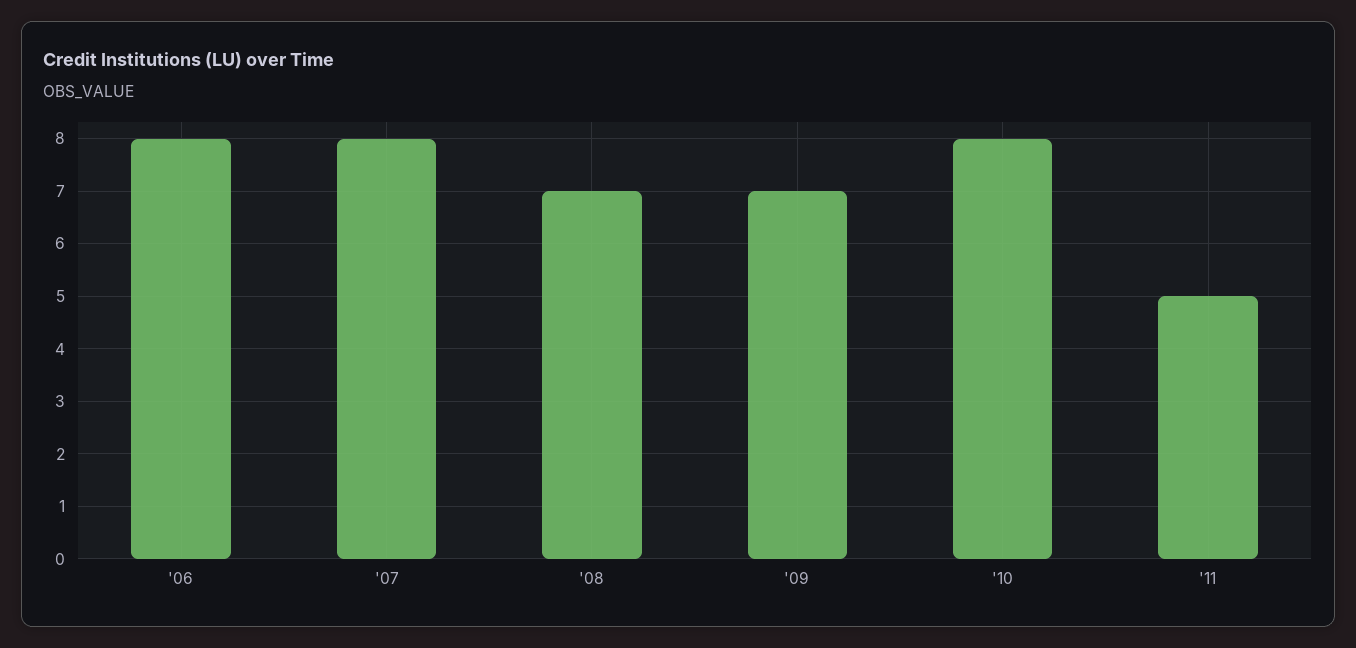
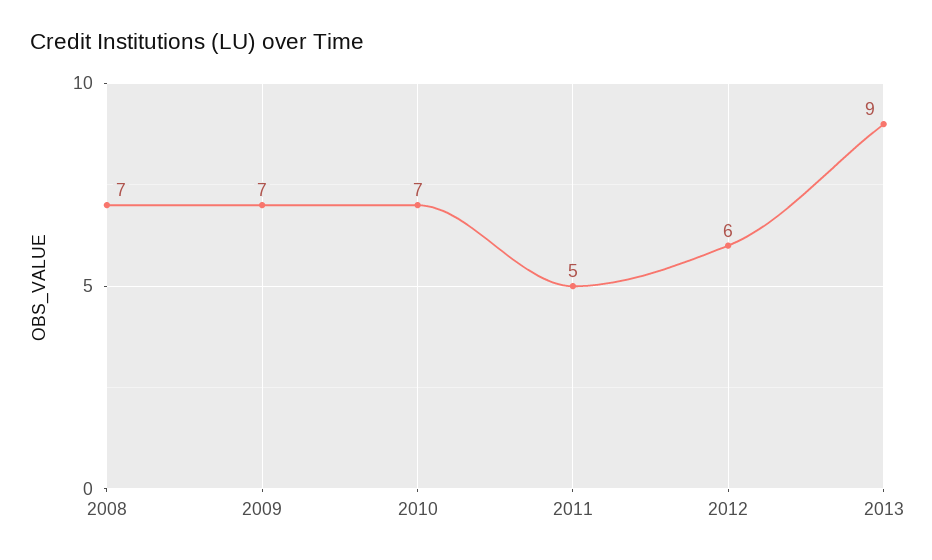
'06: 8 -> none
'07: 8 -> none
'10: 8 -> 7
2012: none -> 6
2013: none -> 9

